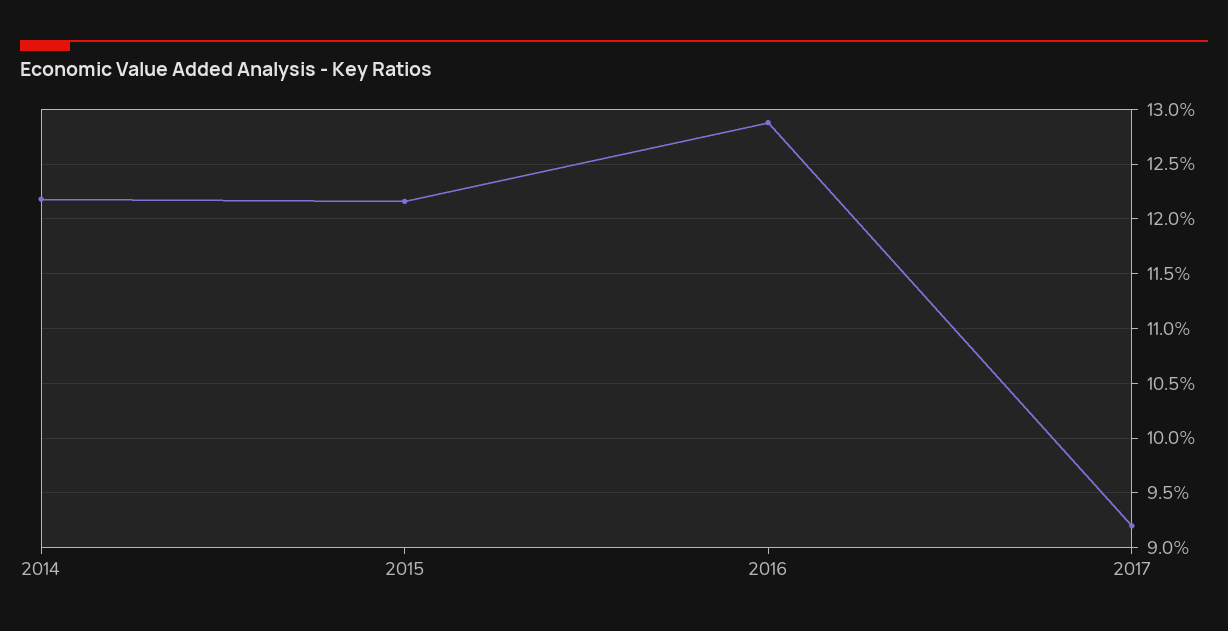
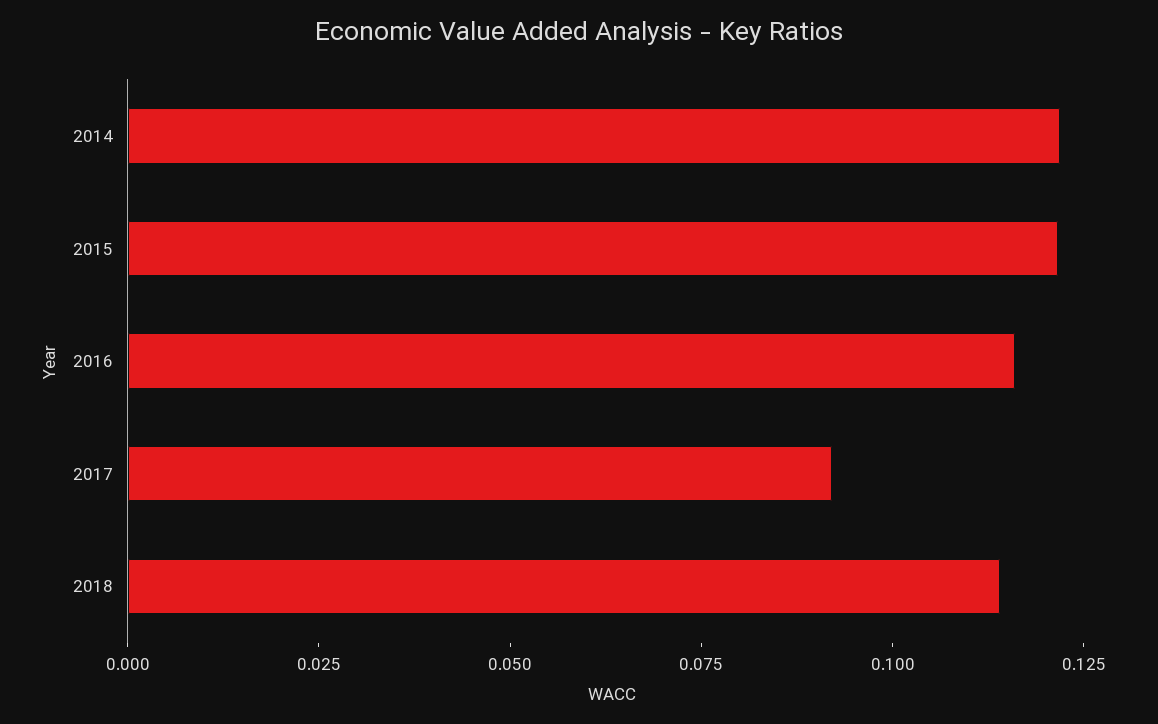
2016: 0.129 -> 0.115
2018: none -> 0.115

